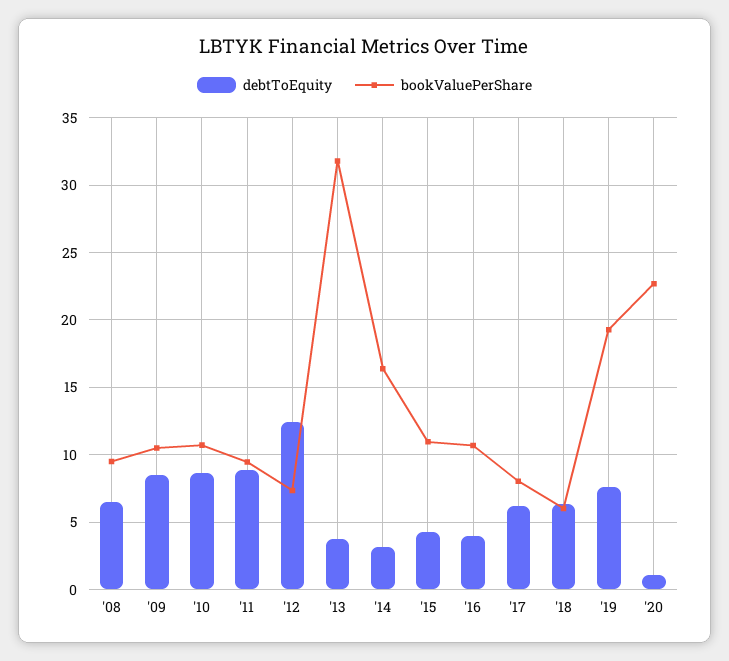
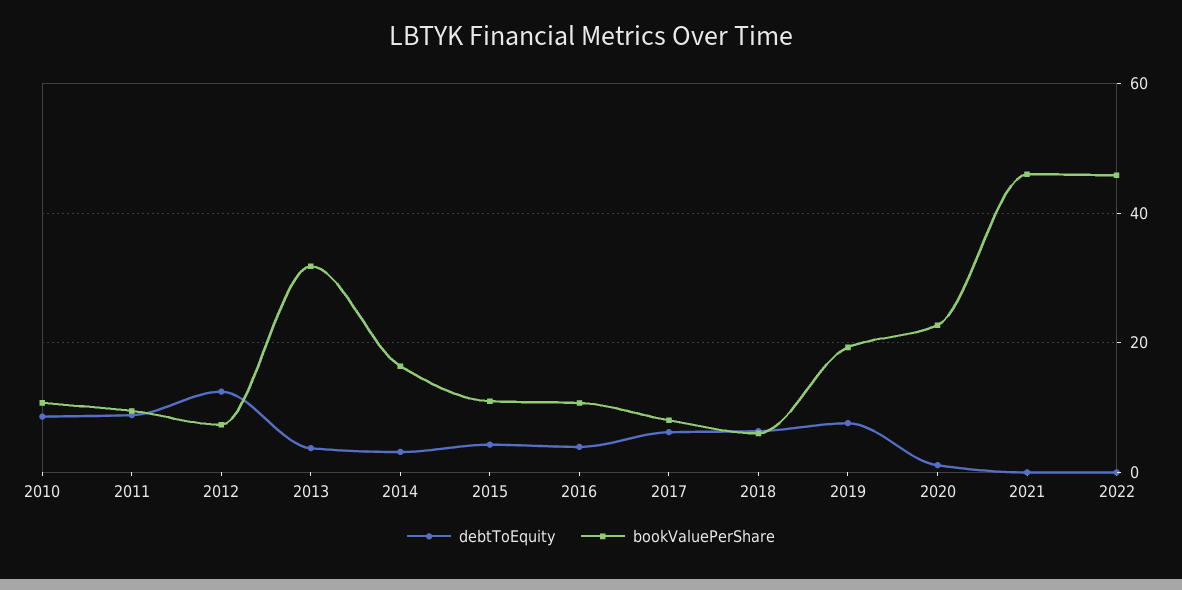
debtToEquity, '08: 6.5 -> none
bookValuePerShare, '08: 9.5 -> none
debtToEquity, '09: 8.5 -> none
bookValuePerShare, '09: 10.5 -> none
debtToEquity, 2021: none -> 0
bookValuePerShare, 2021: none -> 46
debtToEquity, 2022: none -> 0
bookValuePerShare, 2022: none -> 46

